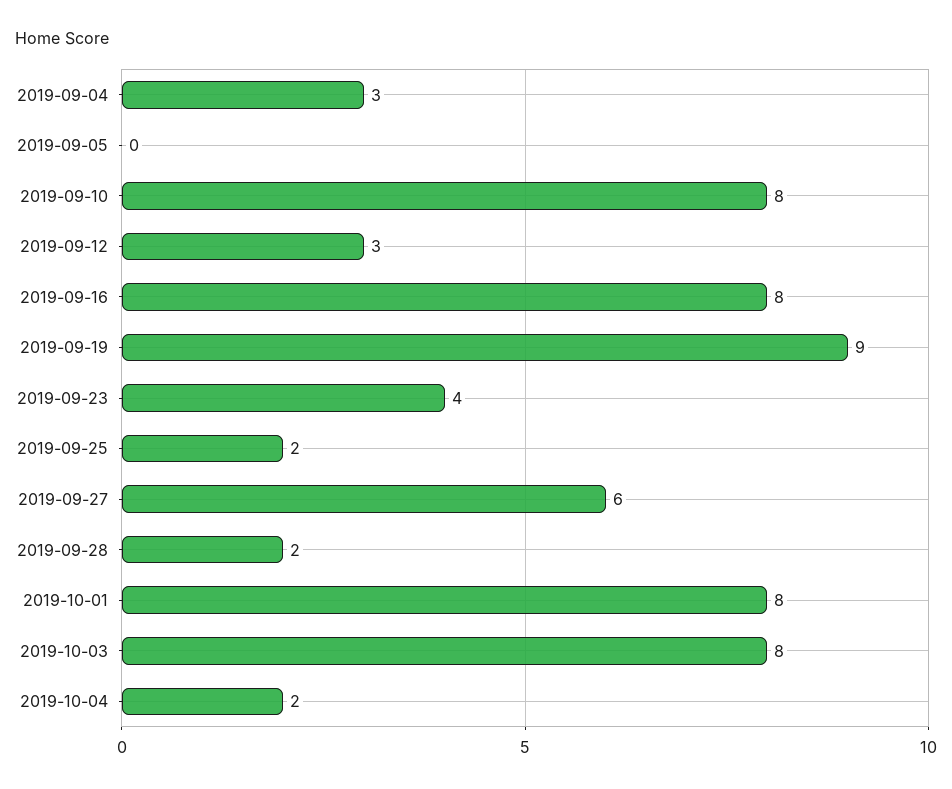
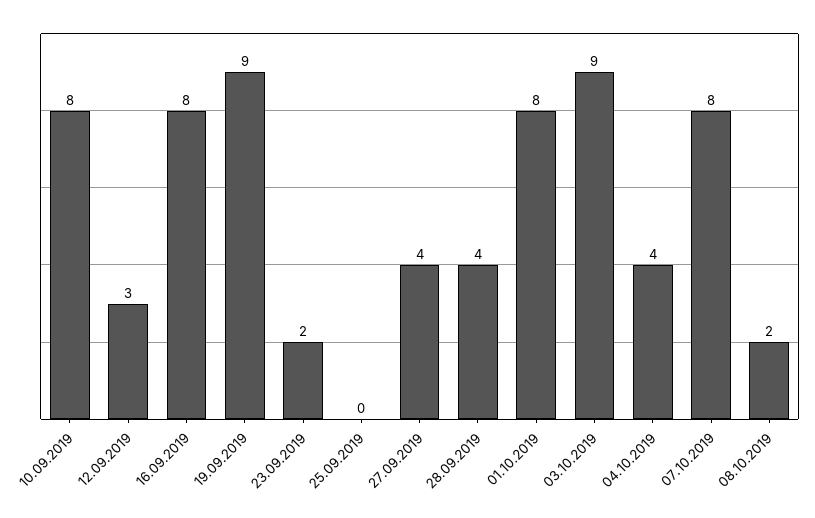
2019-09-04: 3 -> none
2019-09-05: 0 -> none
2019-09-23: 4 -> 2
2019-09-25: 2 -> 0
2019-09-27: 6 -> 4
2019-09-28: 2 -> 4
2019-10-03: 8 -> 9
2019-10-04: 2 -> 4
07.10.2019: none -> 8
08.10.2019: none -> 2

